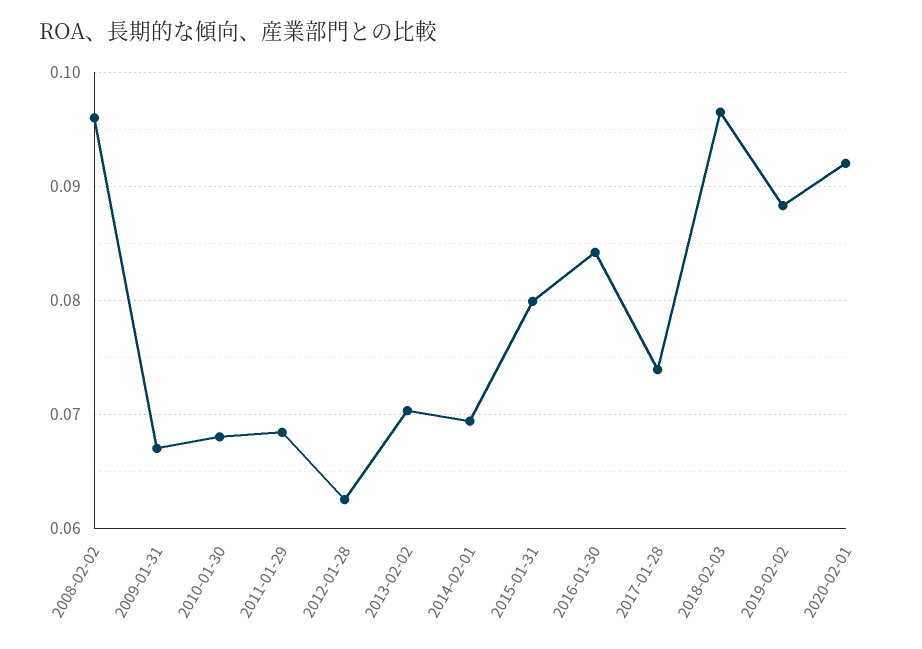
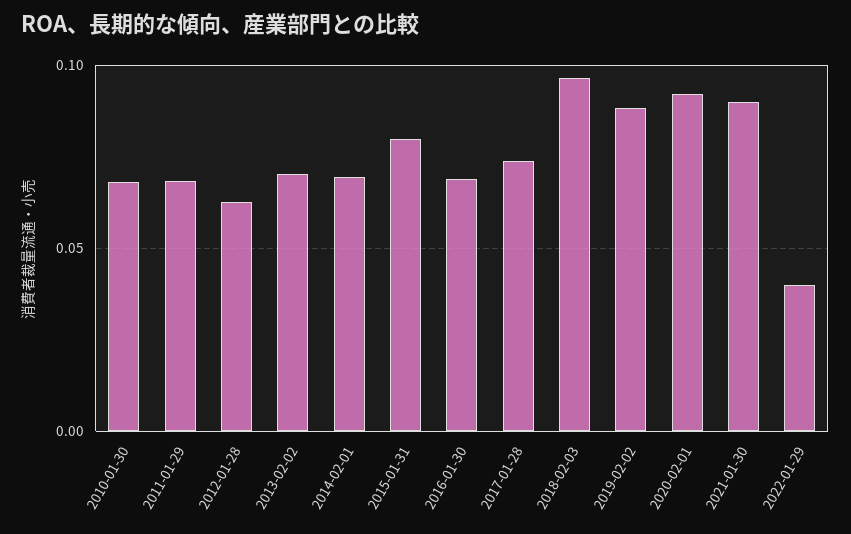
2008-02-02: 0.096 -> none
2009-01-31: 0.067 -> none
2016-01-30: 0.084 -> 0.07
2021-01-30: none -> 0.09
2022-01-29: none -> 0.04

